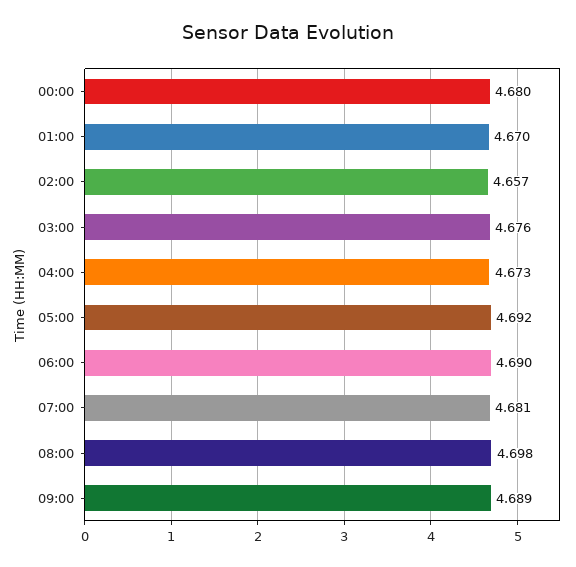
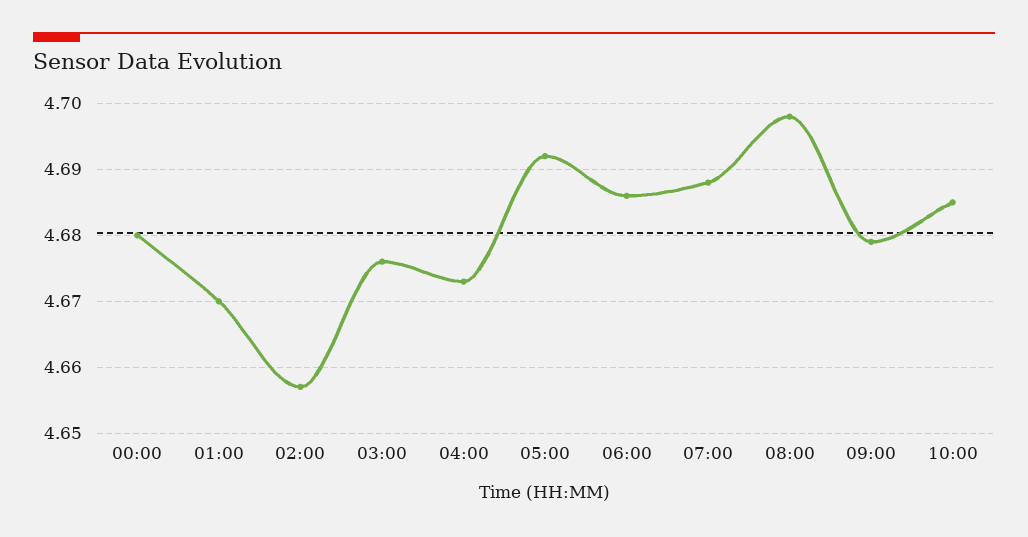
06:00: 4.69 -> 4.686
07:00: 4.681 -> 4.688
09:00: 4.689 -> 4.679
10:00: none -> 4.685

